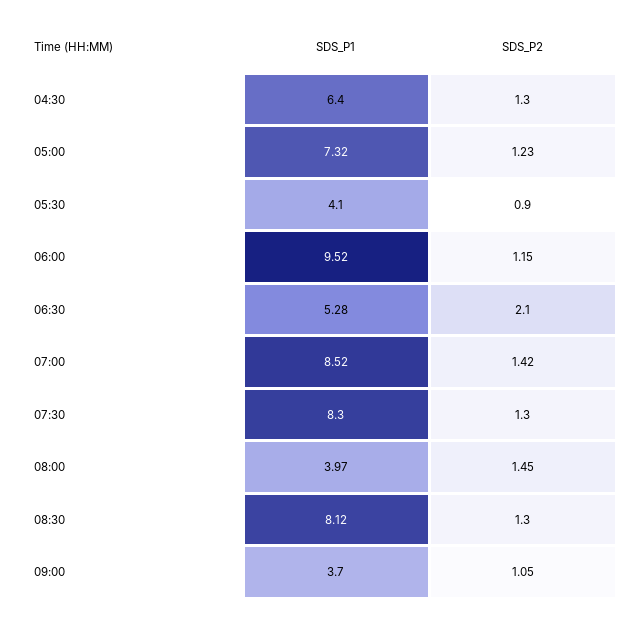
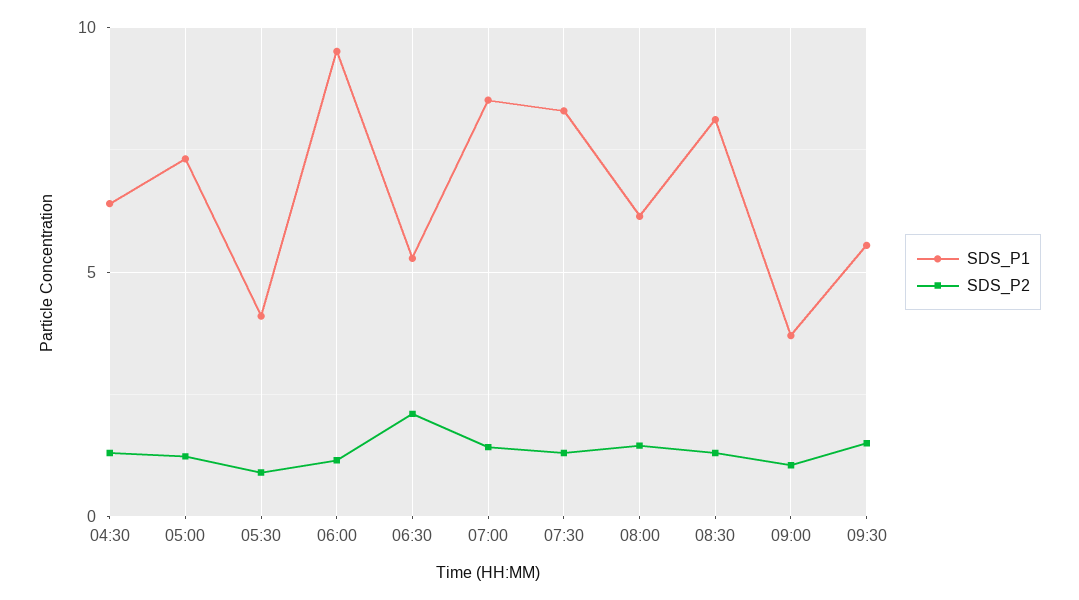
SDS_P1, 08:00: 3.97 -> 6
SDS_P1, 09:30: none -> 5.5
SDS_P2, 09:30: none -> 1.5

